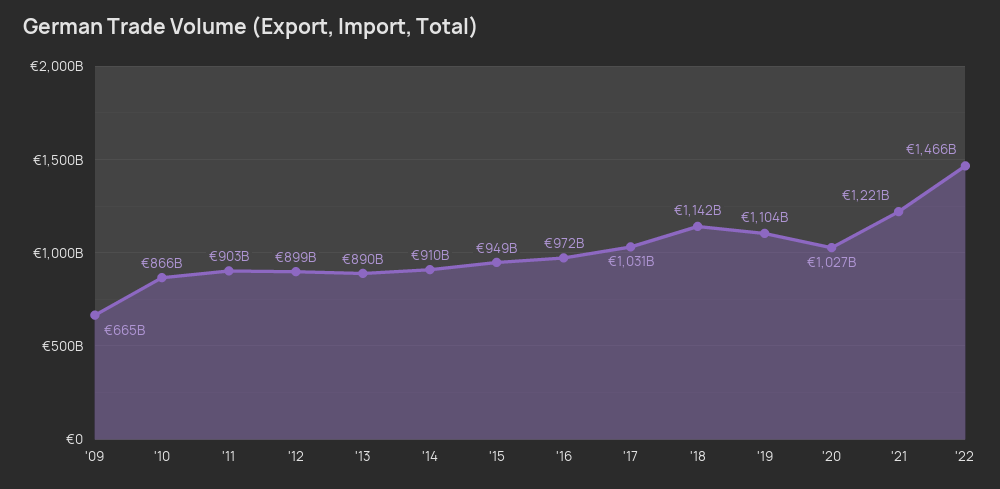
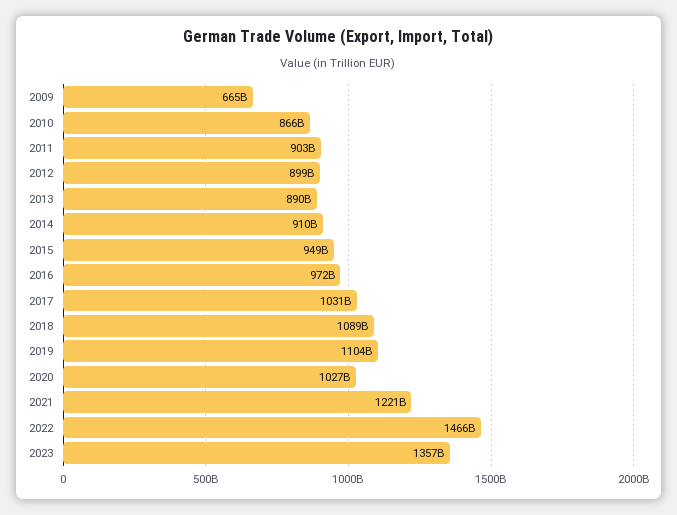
'18: 1142000000000 -> 1089000000000
2023: none -> 1357000000000

